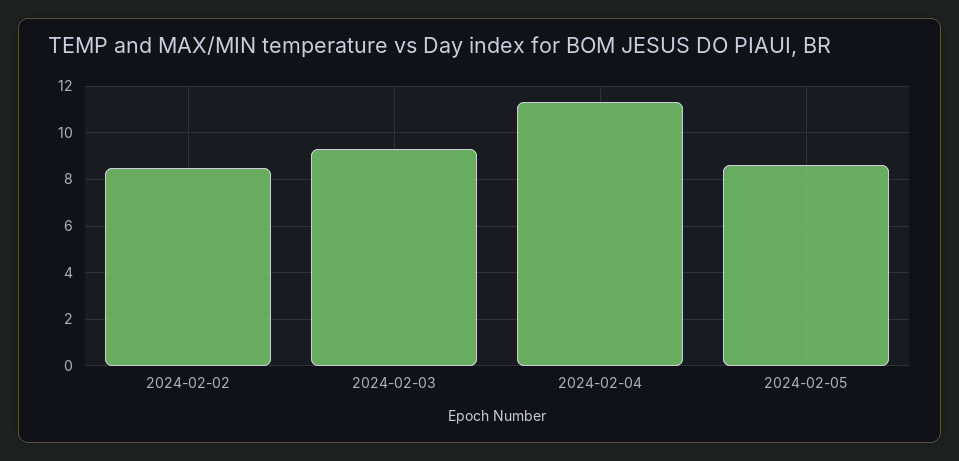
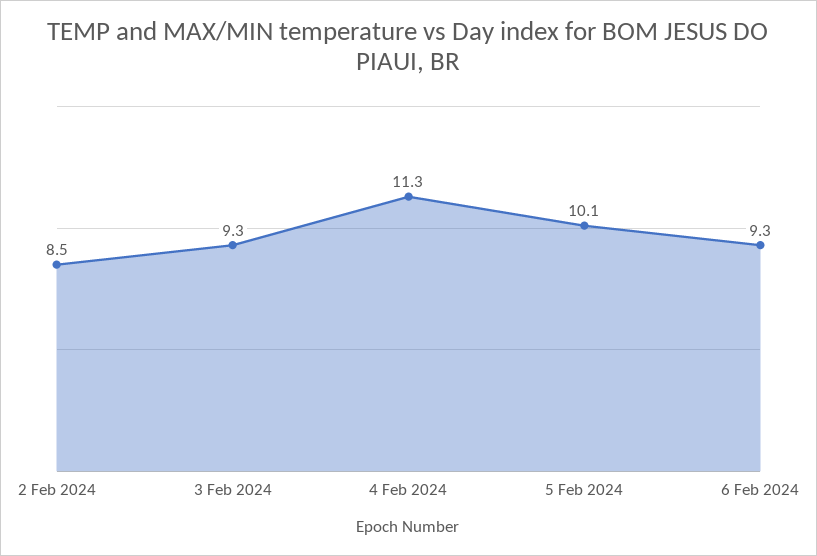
2024-02-05: 8.5 -> 10.1
6 Feb 2024: none -> 9.3

